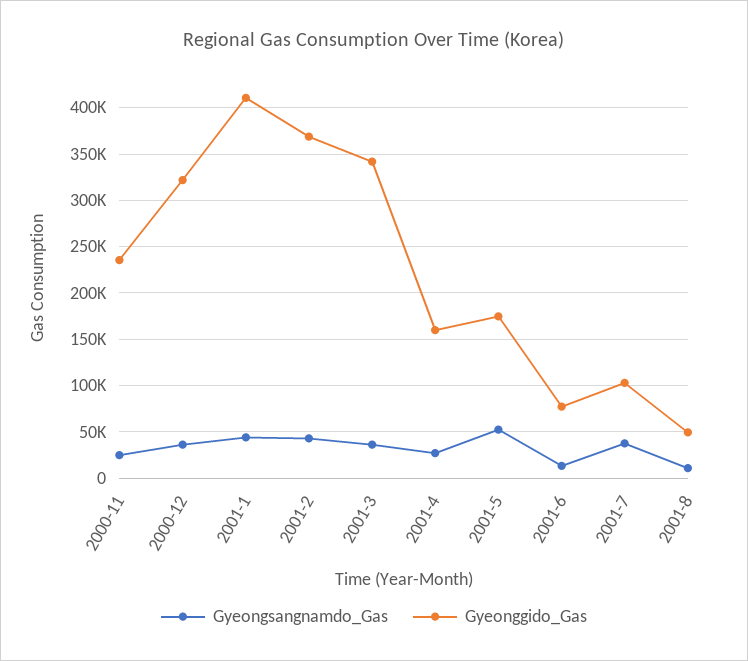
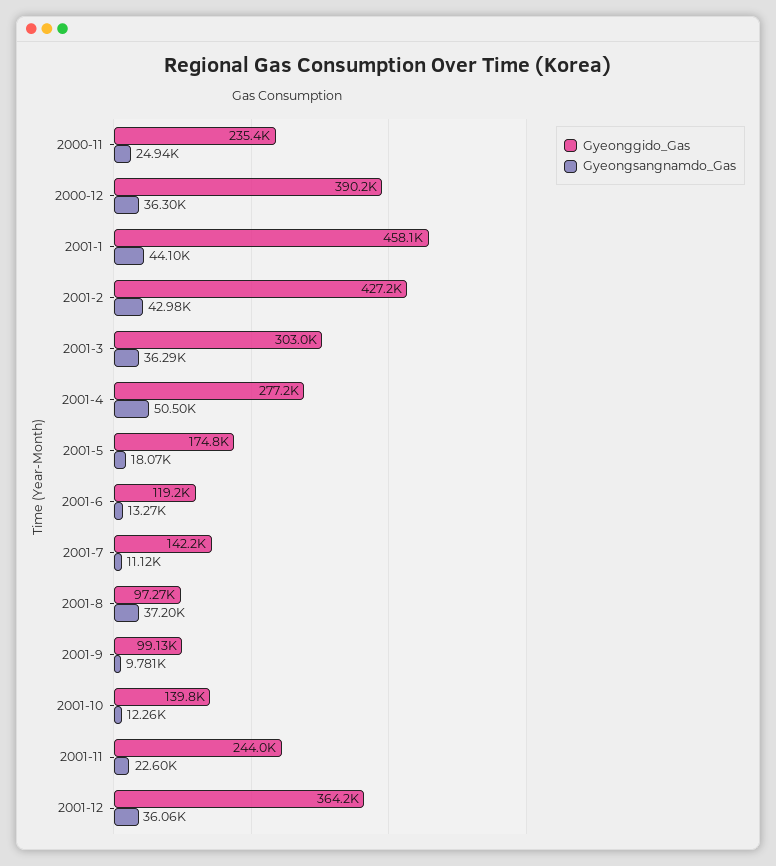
Gyeonggido_Gas, 2000-12: 320000 -> 390200
Gyeonggido_Gas, 2001-1: 410000 -> 458100
Gyeonggido_Gas, 2001-2: 370000 -> 427200
Gyeonggido_Gas, 2001-3: 340000 -> 303000
Gyeongsangnamdo_Gas, 2001-4: 30000 -> 50500
Gyeonggido_Gas, 2001-4: 160000 -> 277200
Gyeongsangnamdo_Gas, 2001-5: 50000 -> 18070
Gyeonggido_Gas, 2001-6: 80000 -> 119200
Gyeongsangnamdo_Gas, 2001-7: 40000 -> 11120
Gyeonggido_Gas, 2001-7: 100000 -> 142200
Gyeongsangnamdo_Gas, 2001-8: 10000 -> 37200
Gyeonggido_Gas, 2001-8: 50000 -> 97270
Gyeonggido_Gas, 2001-9: none -> 99130
Gyeongsangnamdo_Gas, 2001-9: none -> 9781
Gyeonggido_Gas, 2001-10: none -> 139800
Gyeongsangnamdo_Gas, 2001-10: none -> 12260
Gyeonggido_Gas, 2001-11: none -> 244000
Gyeongsangnamdo_Gas, 2001-11: none -> 22600
Gyeonggido_Gas, 2001-12: none -> 364200
Gyeongsangnamdo_Gas, 2001-12: none -> 36060

